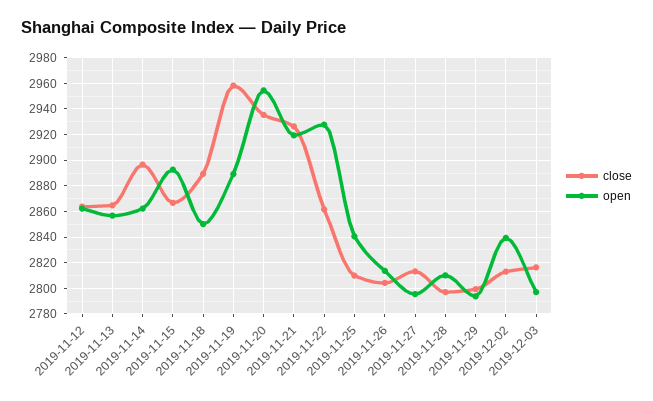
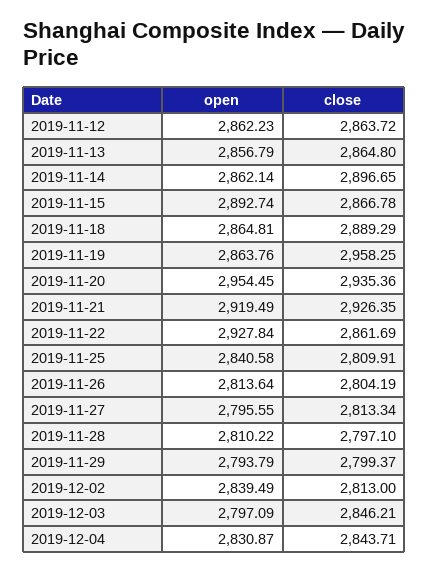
open, 2019-11-18: 2850 -> 2864.81
open, 2019-11-19: 2890 -> 2863.76
close, 2019-12-03: 2815 -> 2846.21
open, 2019-12-04: none -> 2830.87
close, 2019-12-04: none -> 2843.71

